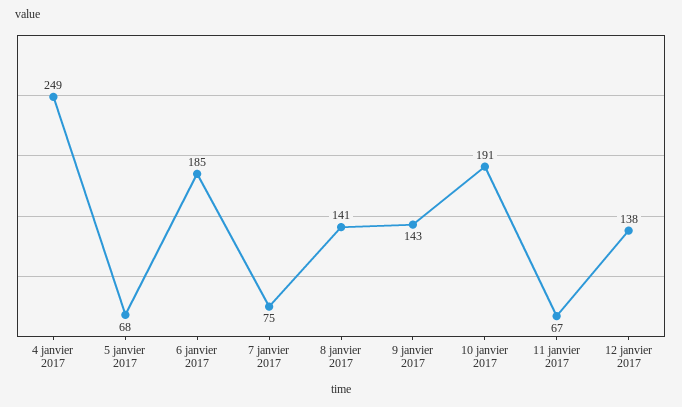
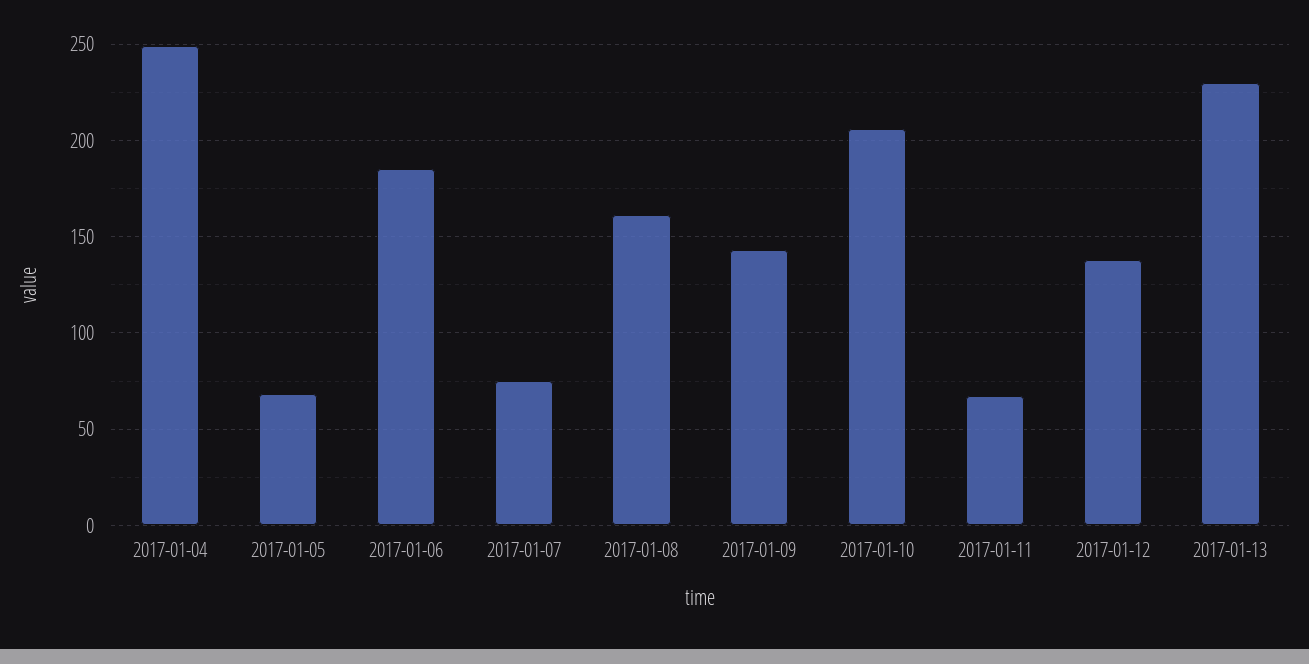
8 janvier 2017: 141 -> 160
10 janvier 2017: 191 -> 205
2017-01-13: none -> 230

